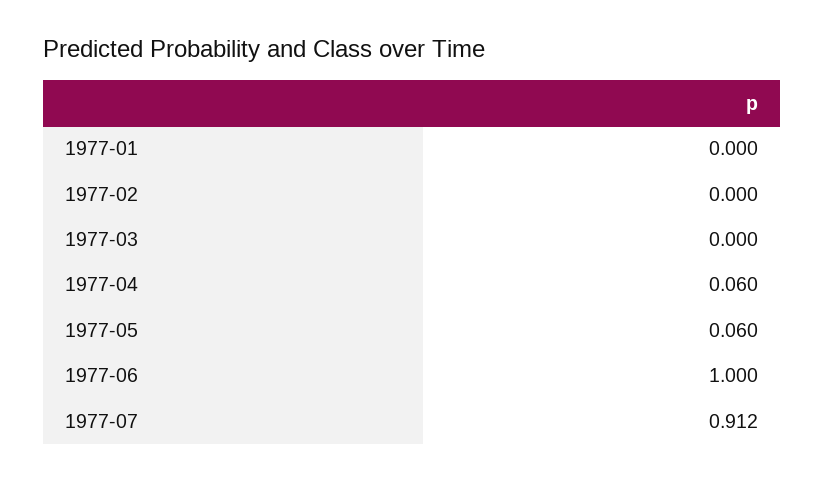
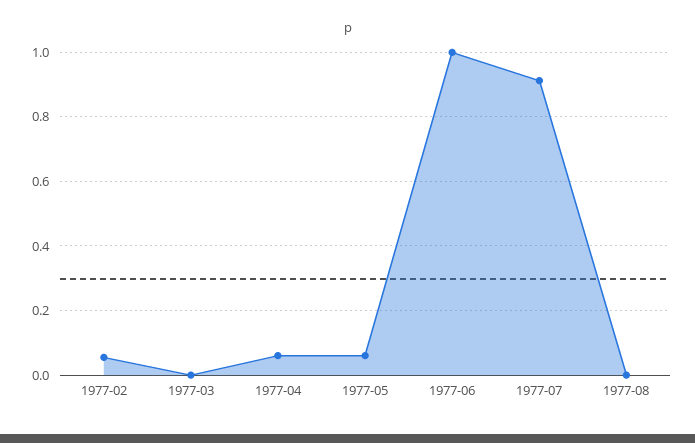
1977-01: 0 -> none
1977-02: 0 -> 0.06
1977-08: none -> 0

